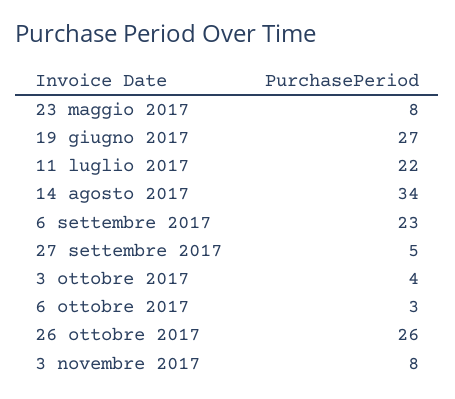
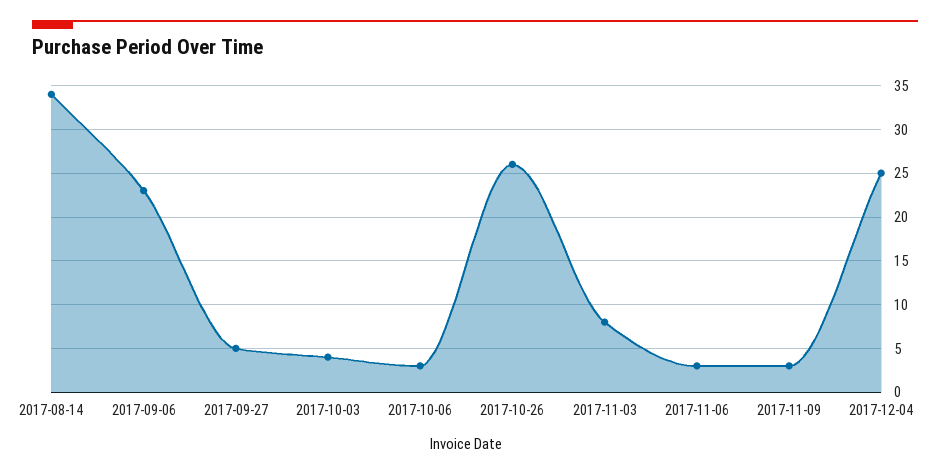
23 maggio 2017: 8 -> none
19 giugno 2017: 27 -> none
11 luglio 2017: 22 -> none
2017-11-06: none -> 3
2017-11-09: none -> 3
2017-12-04: none -> 25

